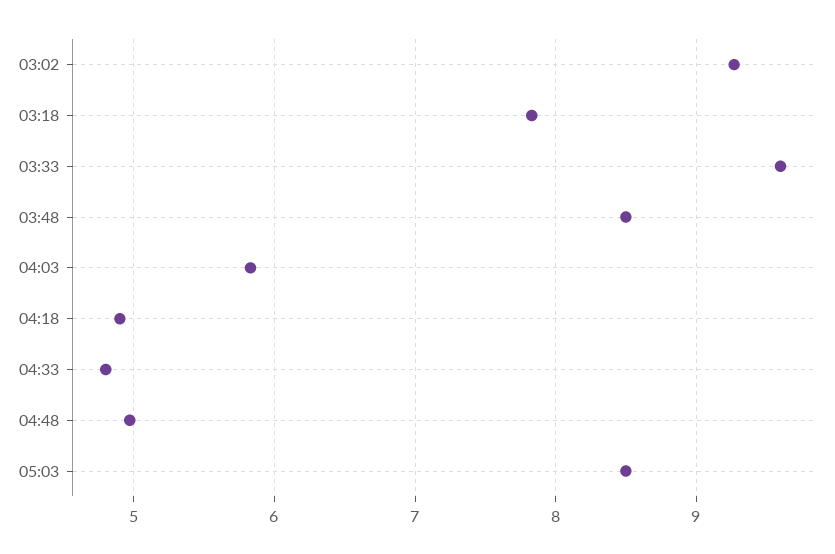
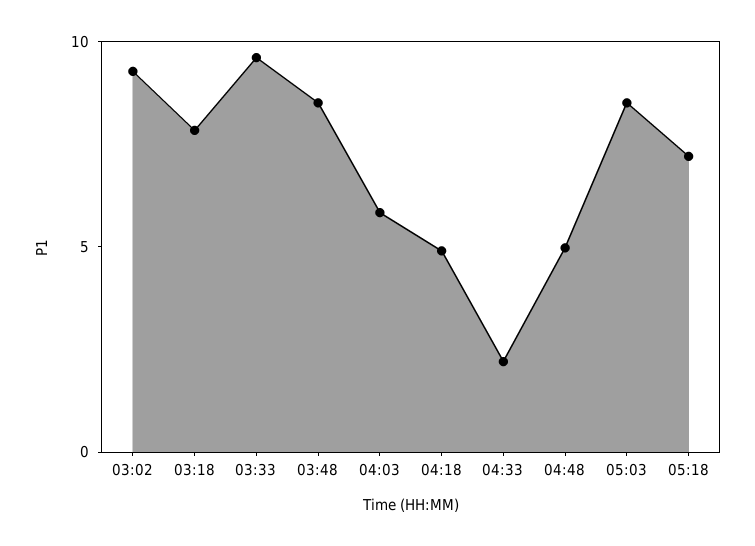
04:33: 4.8 -> 2
05:18: none -> 7

